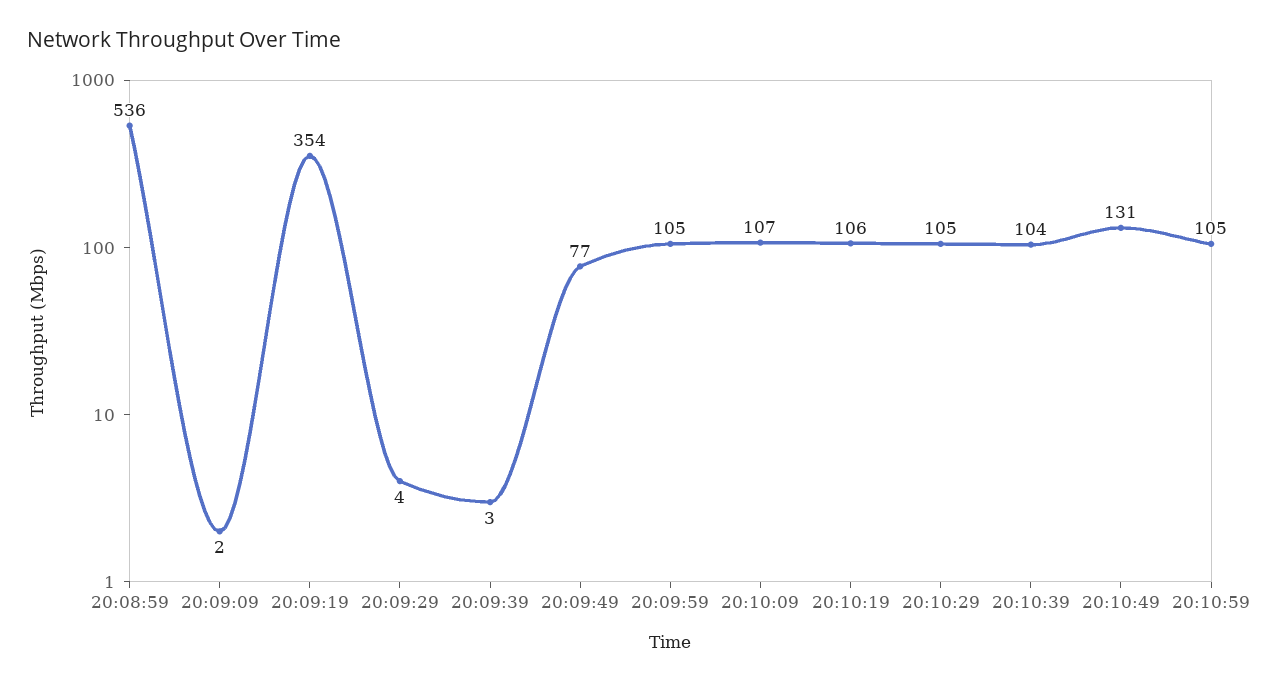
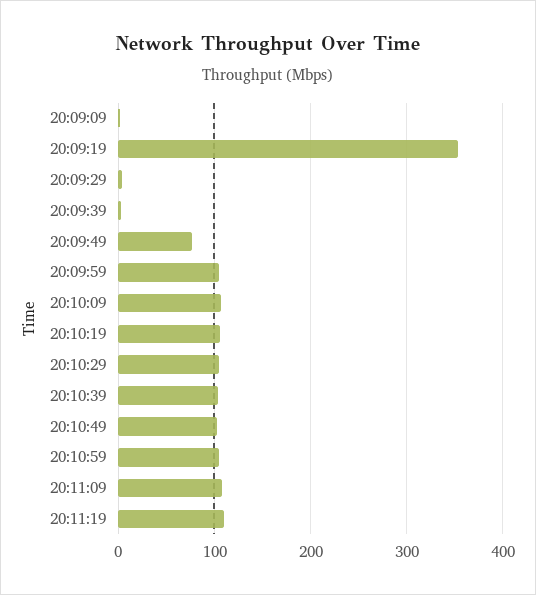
20:08:59: 536 -> none
20:10:49: 131 -> 100
20:11:09: none -> 110
20:11:19: none -> 110

